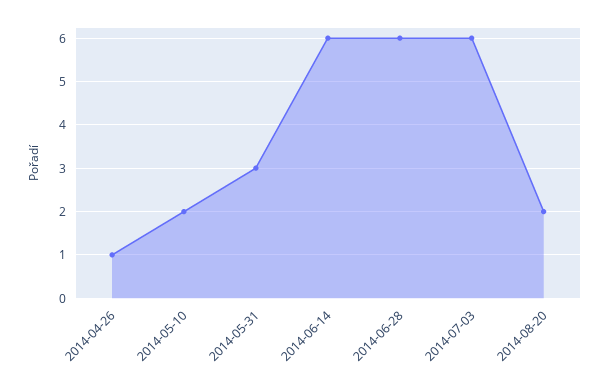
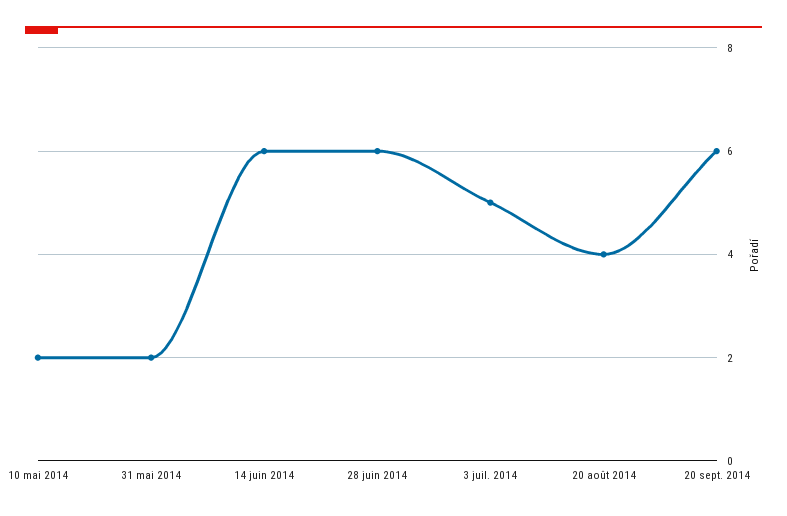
2014-04-26: 1 -> none
2014-05-31: 3 -> 2
2014-07-03: 6 -> 5
2014-08-20: 2 -> 4
20 sept. 2014: none -> 6

